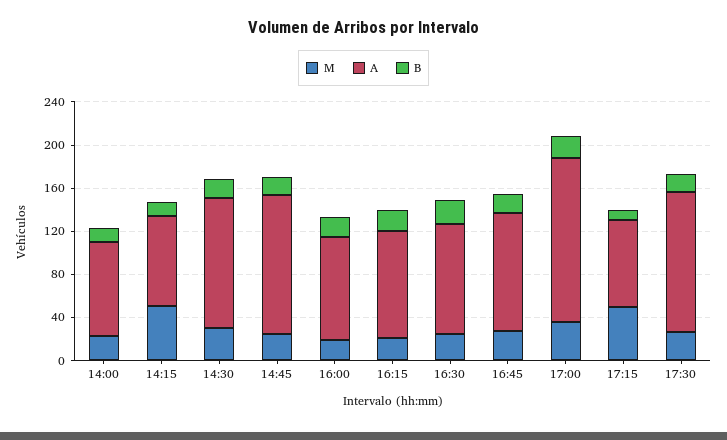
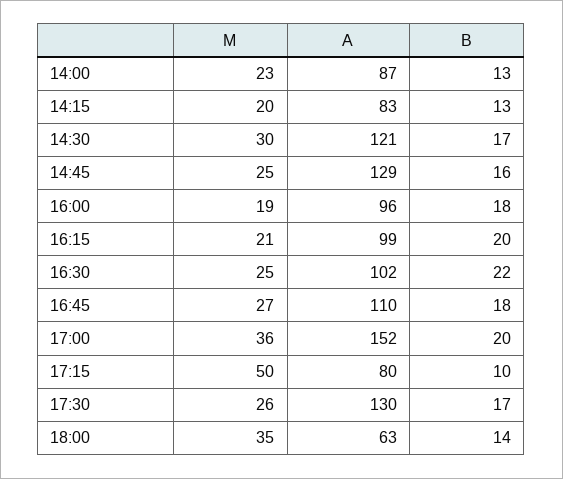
M, 14:15: 50 -> 20
M, 18:00: none -> 35
A, 18:00: none -> 63
B, 18:00: none -> 14

